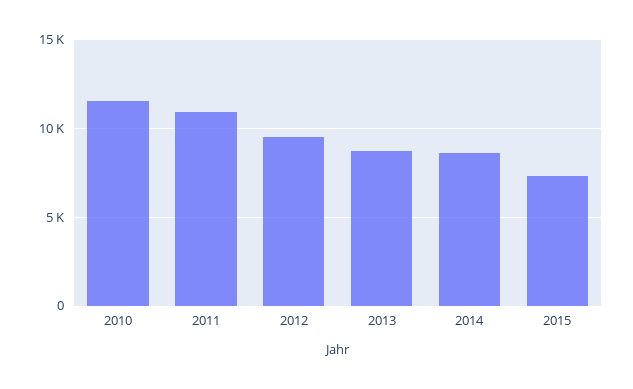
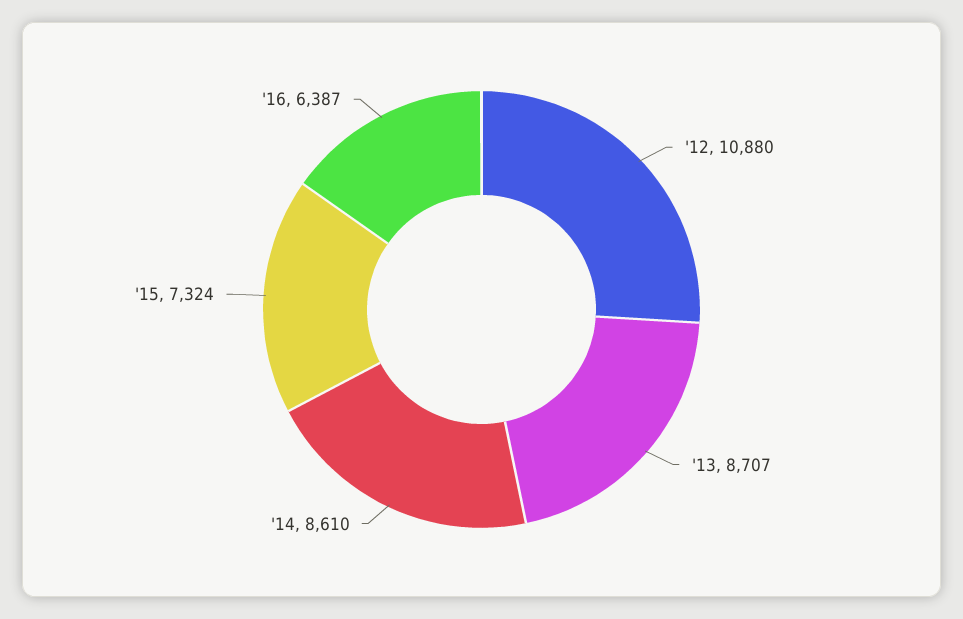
2010: 11500 -> none
2011: 11000 -> none
2012: 9500 -> 10880
'16: none -> 6387

